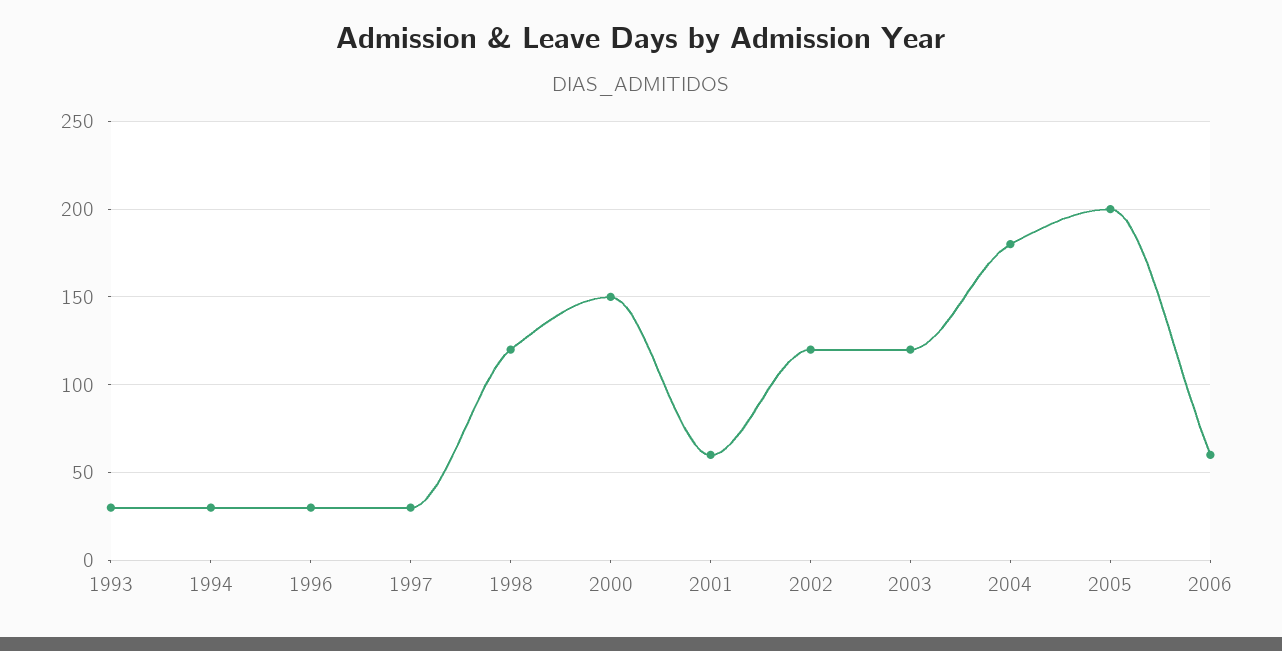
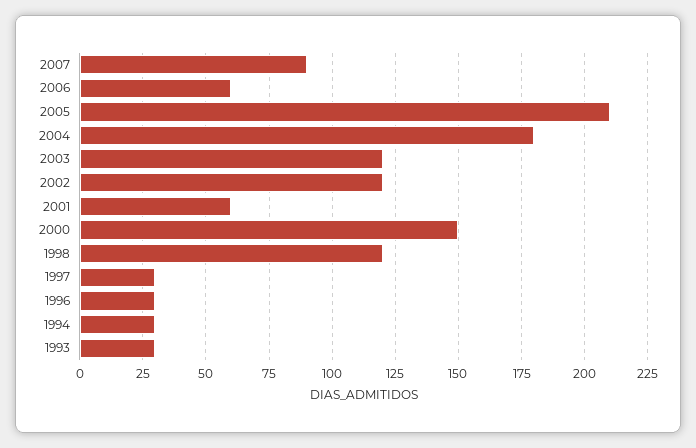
2005: 200 -> 210
2007: none -> 90

